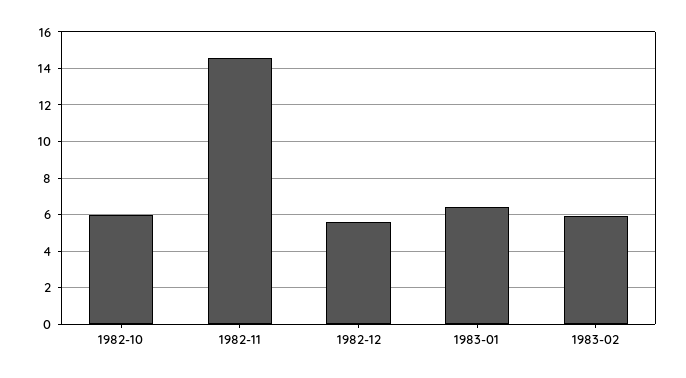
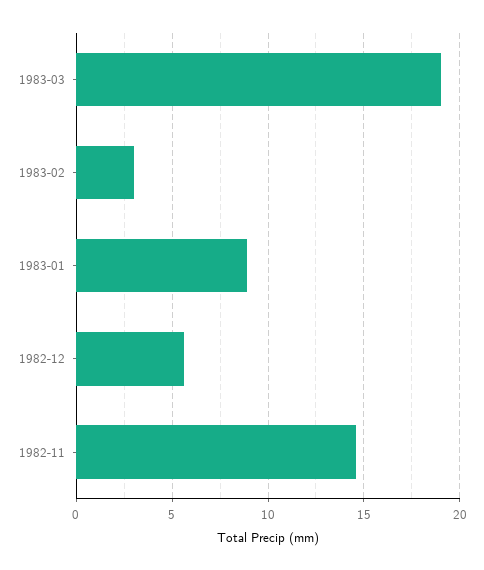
1982-10: 6 -> none
1983-01: 6.5 -> 9
1983-02: 6 -> 3
1983-03: none -> 19

